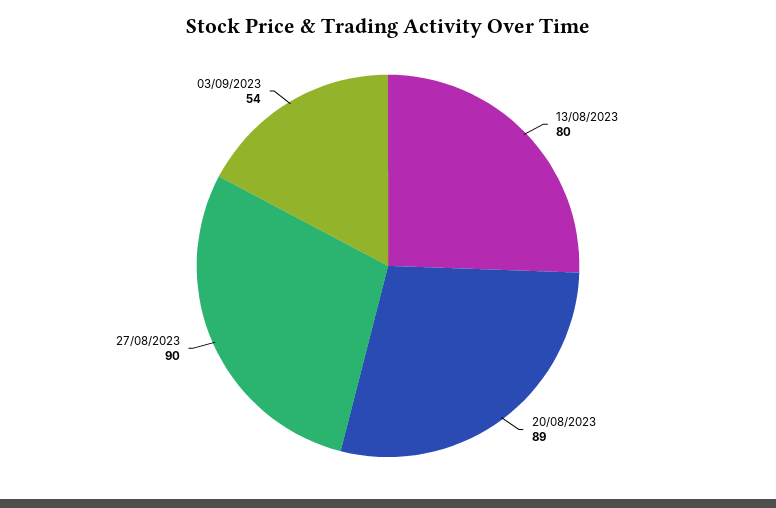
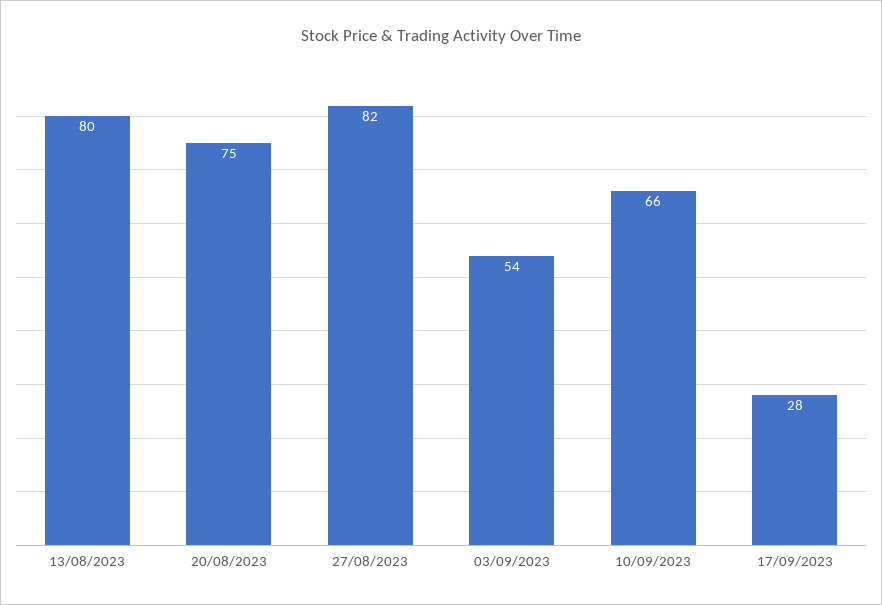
20/08/2023: 89 -> 75
27/08/2023: 90 -> 82
10/09/2023: none -> 66
17/09/2023: none -> 28

